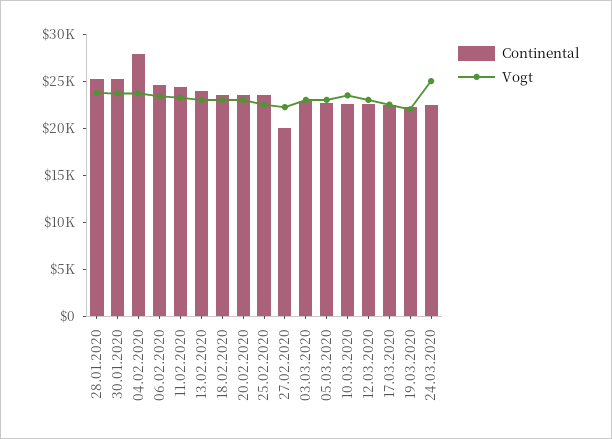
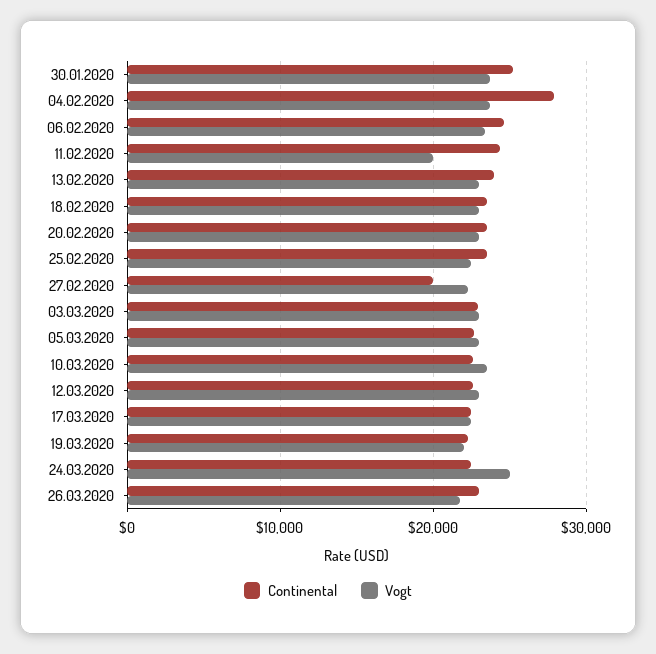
Continental, 28.01.2020: 25000 -> none
Vogt, 28.01.2020: 24000 -> none
Vogt, 11.02.2020: 23000 -> 20000
Continental, 26.03.2020: none -> 23000
Vogt, 26.03.2020: none -> 22000

